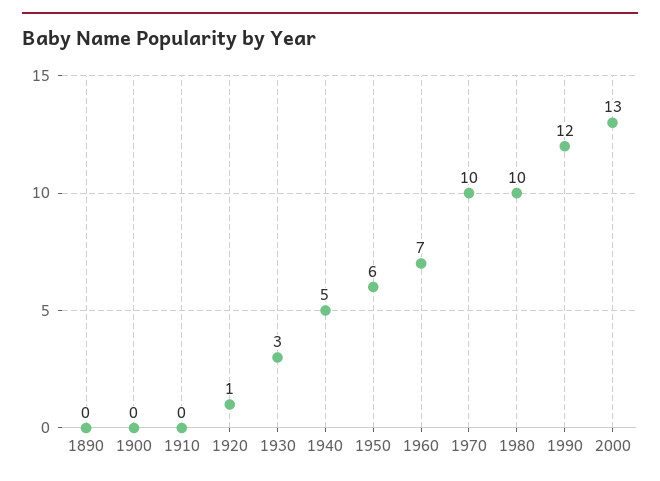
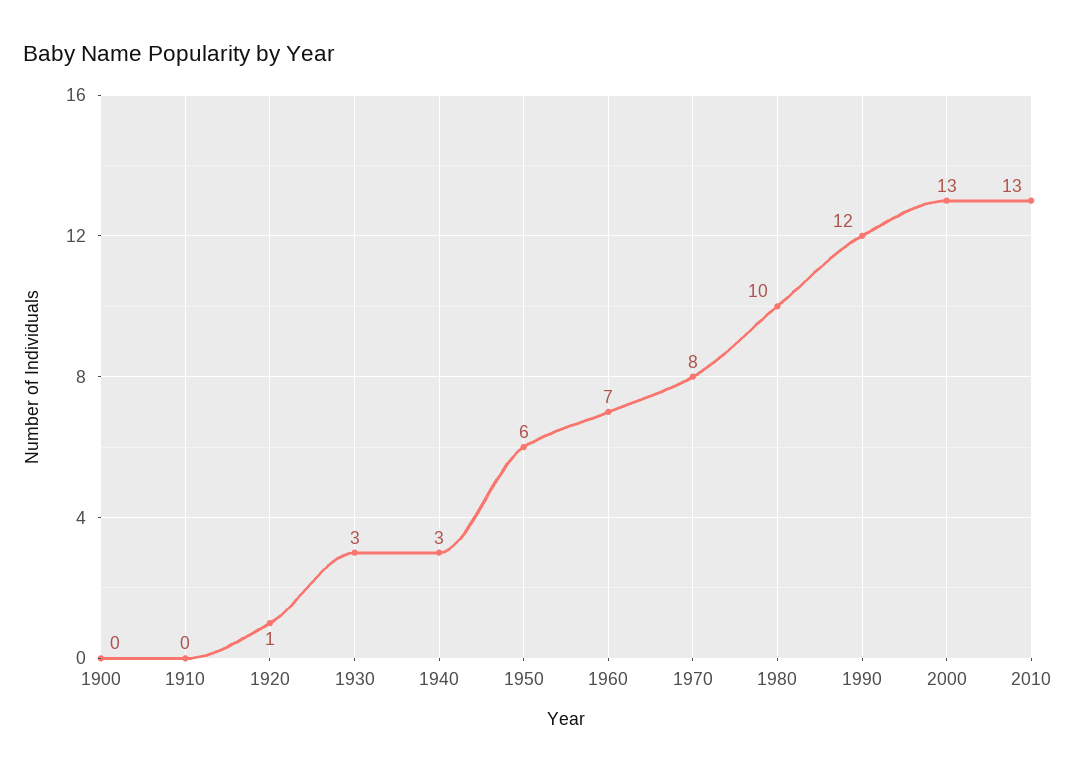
1890: 0 -> none
1940: 5 -> 3
1970: 10 -> 8
2010: none -> 13

